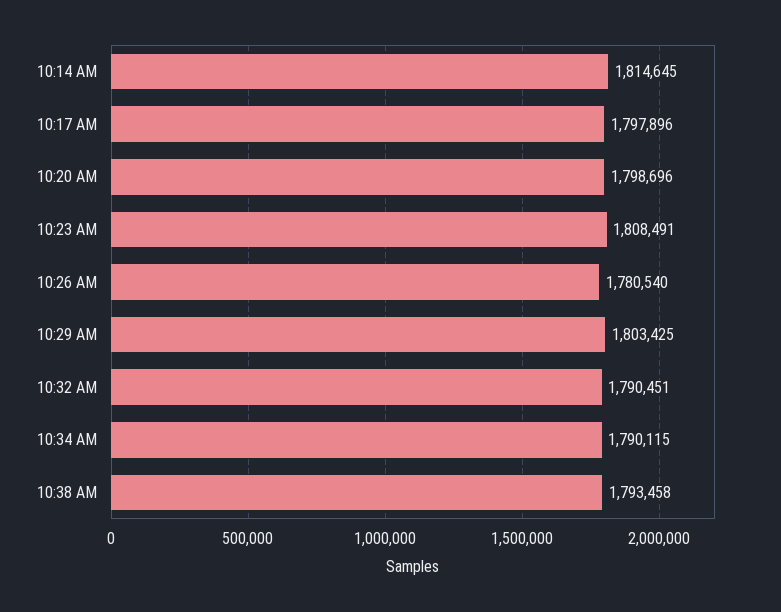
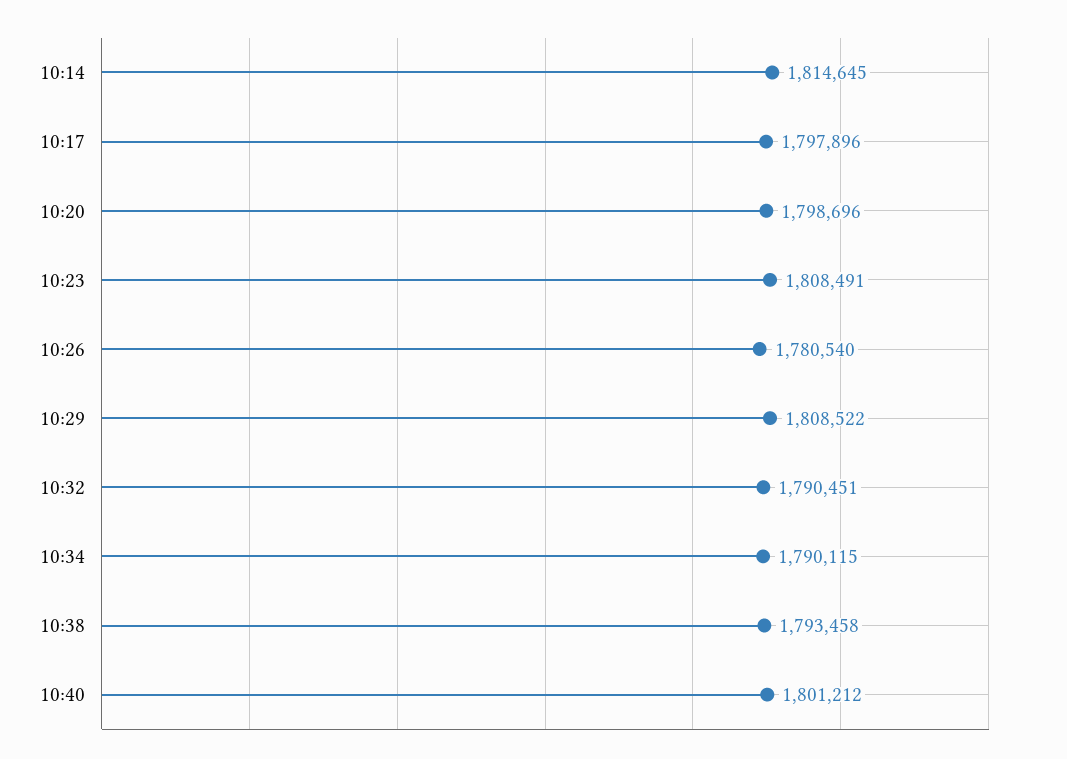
10:29 AM: 1803425 -> 1808522
10:40: none -> 1801212

